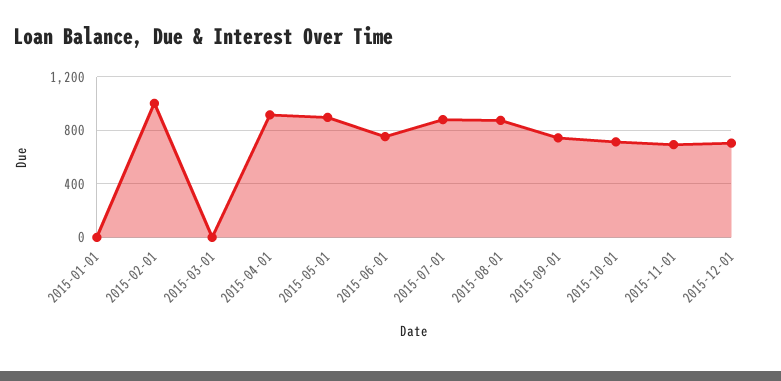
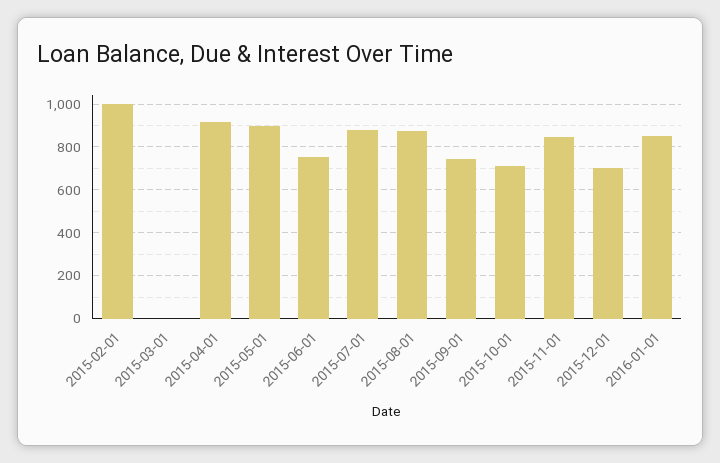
2015-01-01: 0 -> none
2015-11-01: 700 -> 850
2016-01-01: none -> 850

